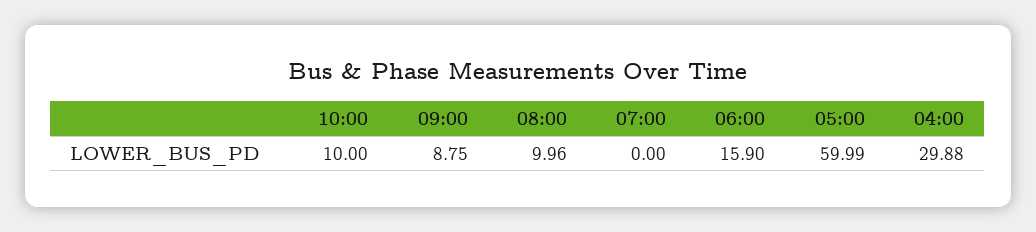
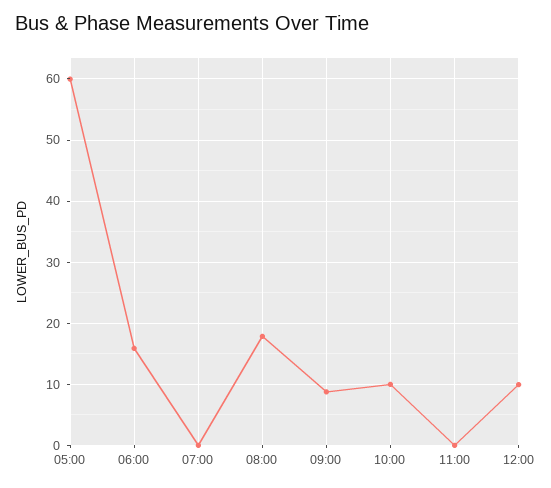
08:00: 9.96 -> 18
04:00: 29.88 -> none
11:00: none -> 0
12:00: none -> 10

